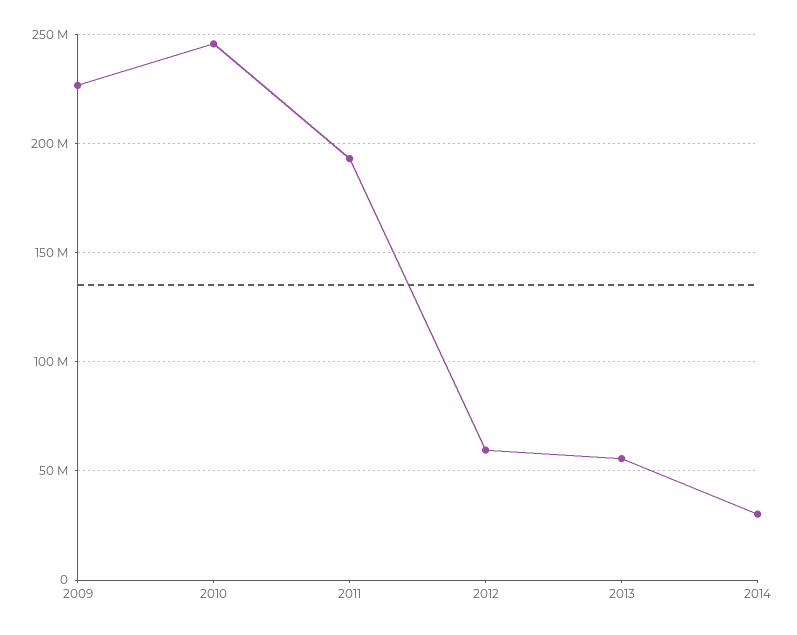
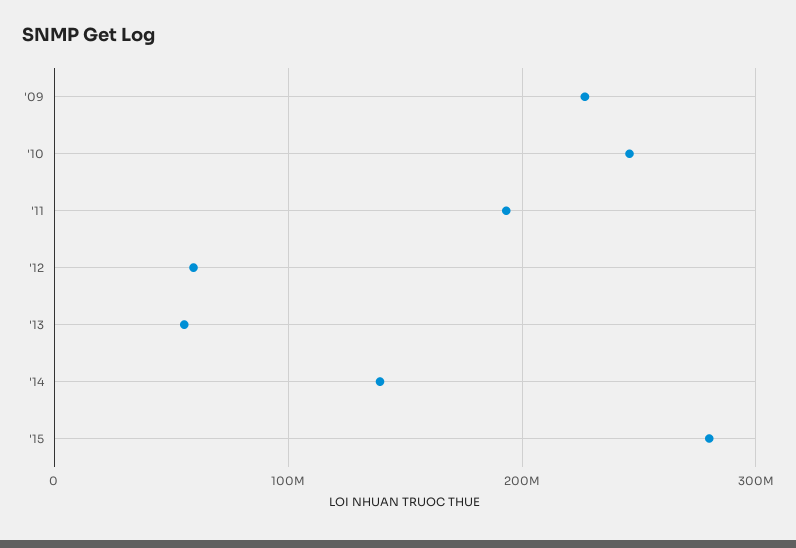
2014: 30000000 -> 140000000
'15: none -> 280000000

